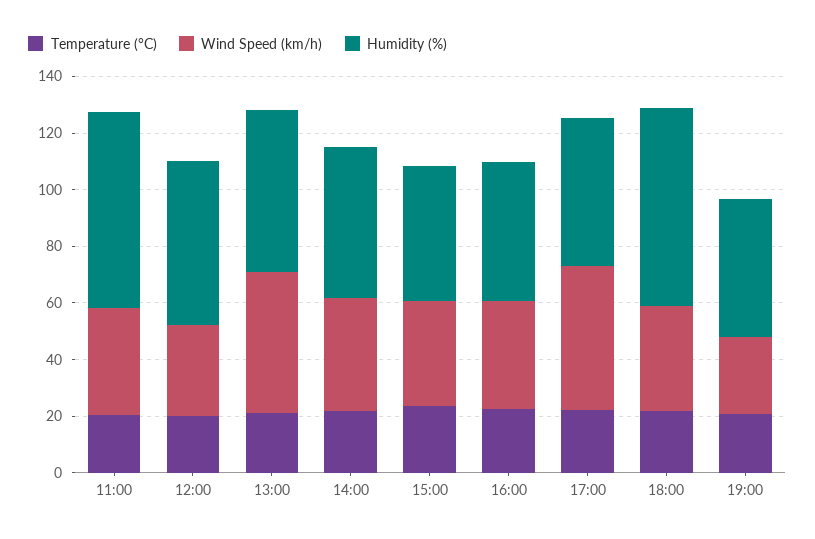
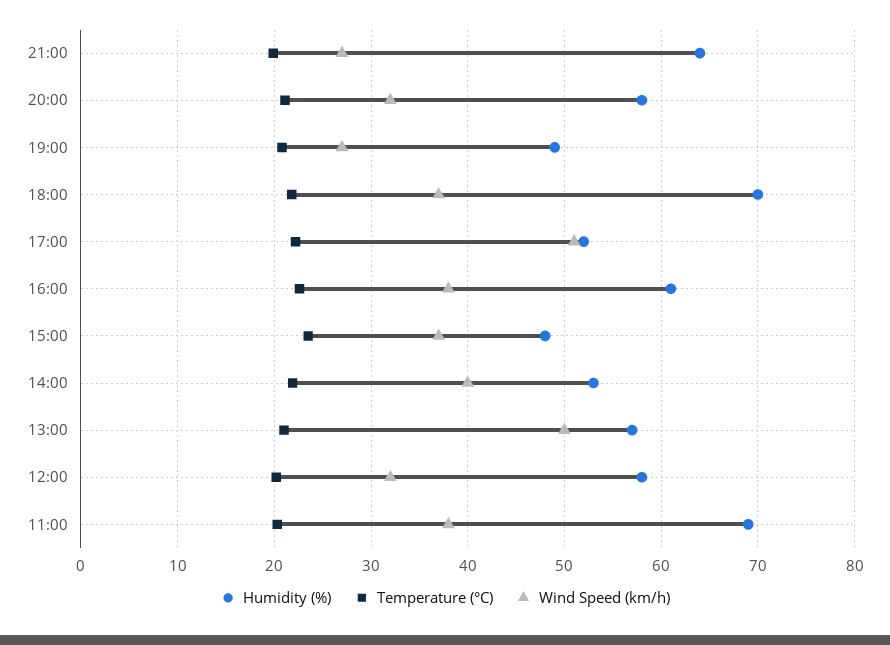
Humidity (%), 16:00: 50 -> 61
Humidity (%), 21:00: none -> 64
Temperature (°C), 21:00: none -> 20
Wind Speed (km/h), 21:00: none -> 27
Humidity (%), 20:00: none -> 58
Temperature (°C), 20:00: none -> 21
Wind Speed (km/h), 20:00: none -> 32

